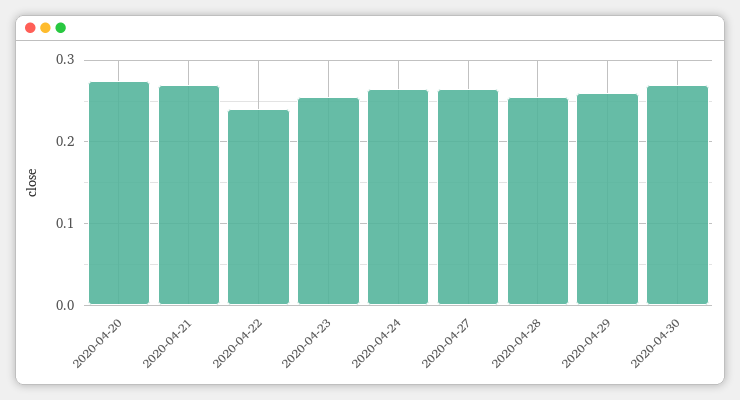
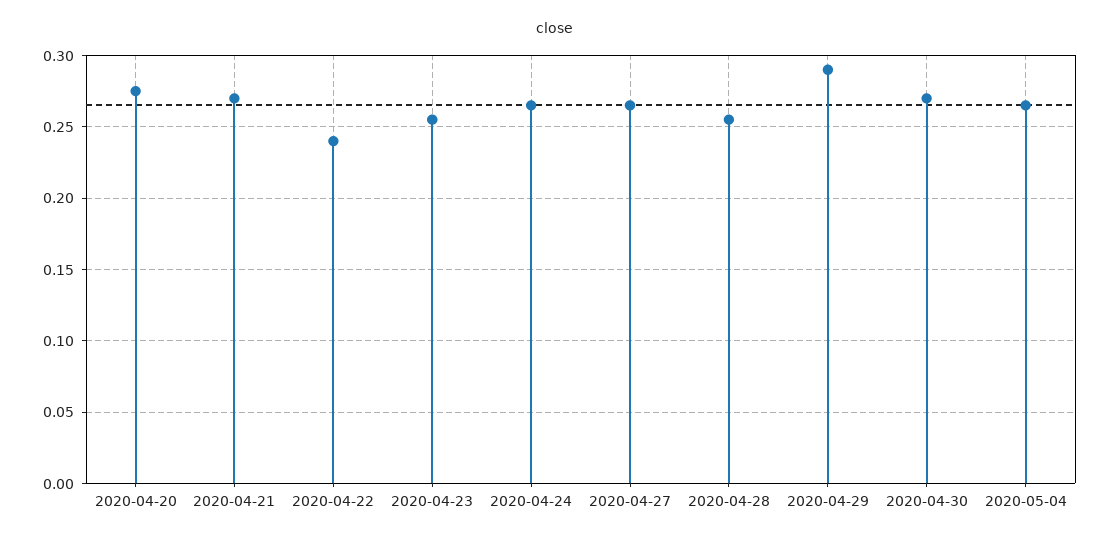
2020-04-29: 0.26 -> 0.29
2020-05-04: none -> 0.265

